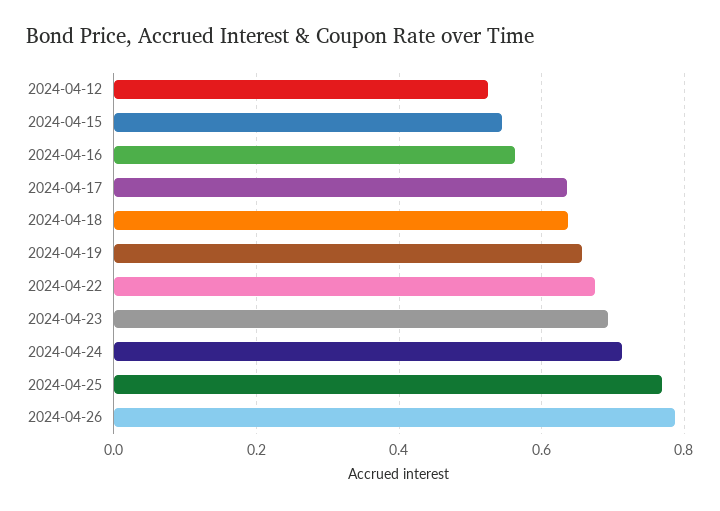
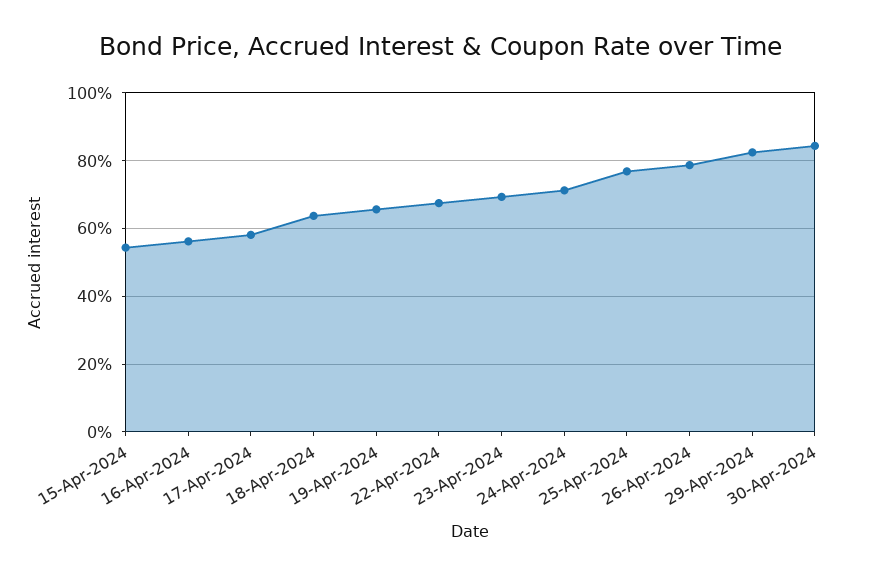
2024-04-12: 0.52 -> none
2024-04-17: 0.64 -> 0.58
29-Apr-2024: none -> 0.82
30-Apr-2024: none -> 0.84

